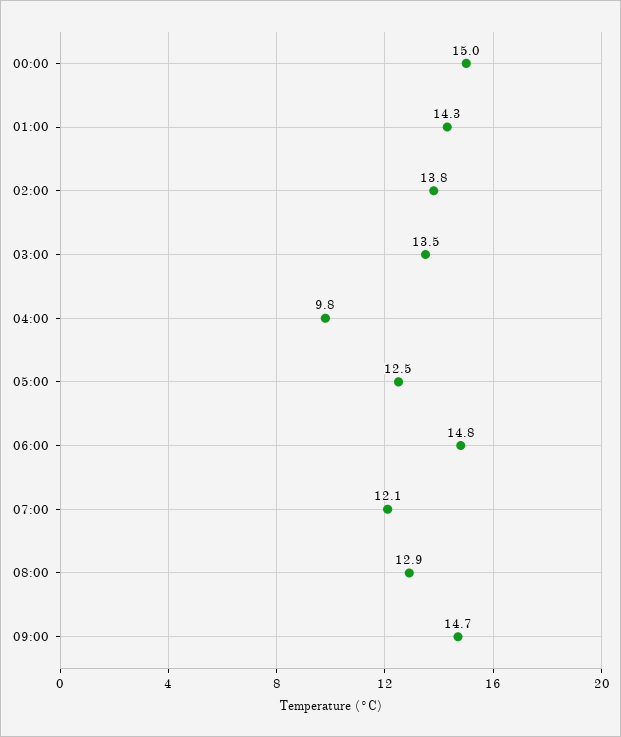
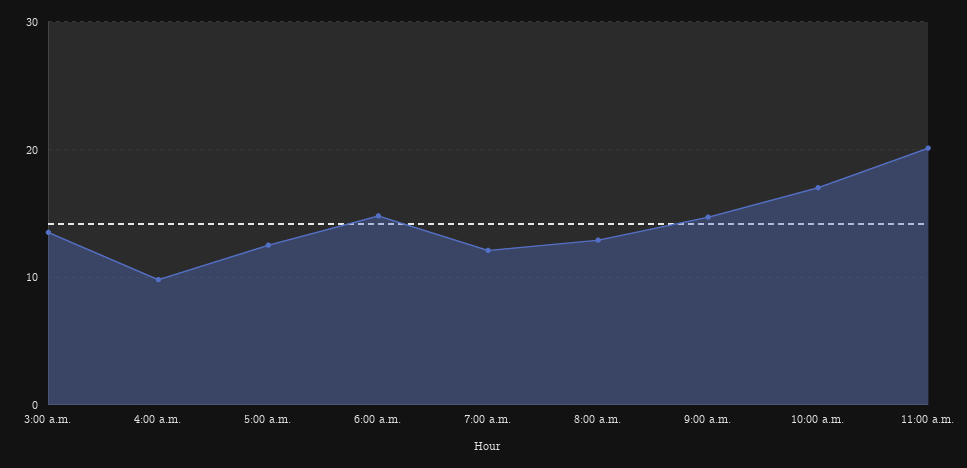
00:00: 15 -> none
01:00: 14.3 -> none
02:00: 13.8 -> none
10:00 a.m.: none -> 17
11:00 a.m.: none -> 20

